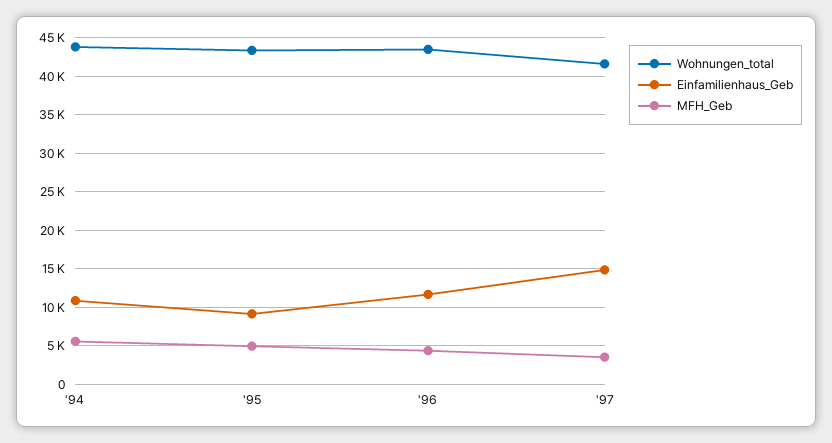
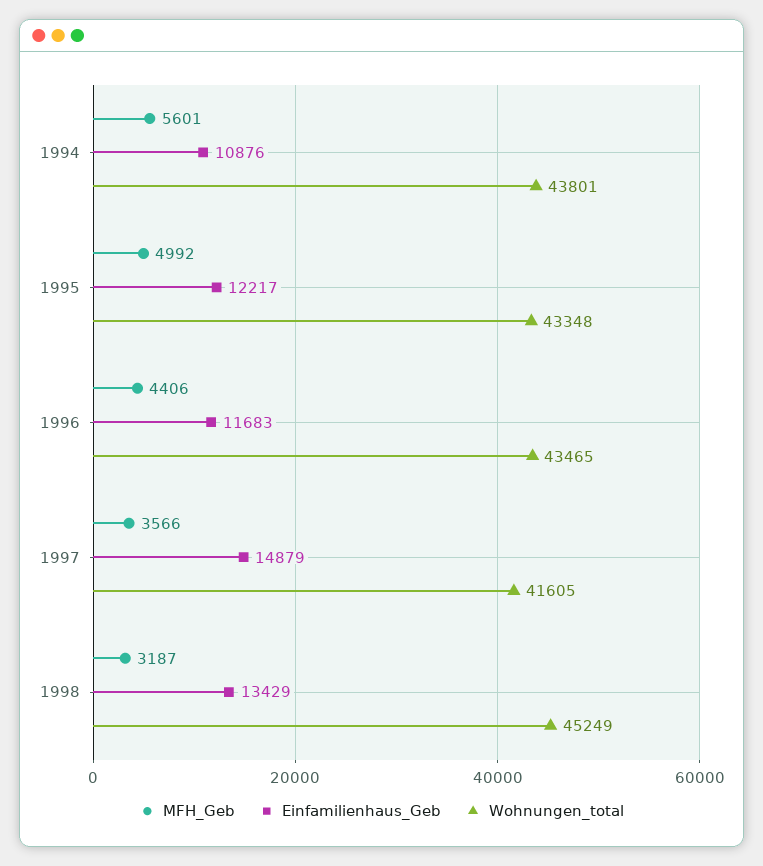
Einfamilienhaus_Geb, '95: 9000 -> 12217
MFH_Geb, 1998: none -> 3187
Einfamilienhaus_Geb, 1998: none -> 13429
Wohnungen_total, 1998: none -> 45249

